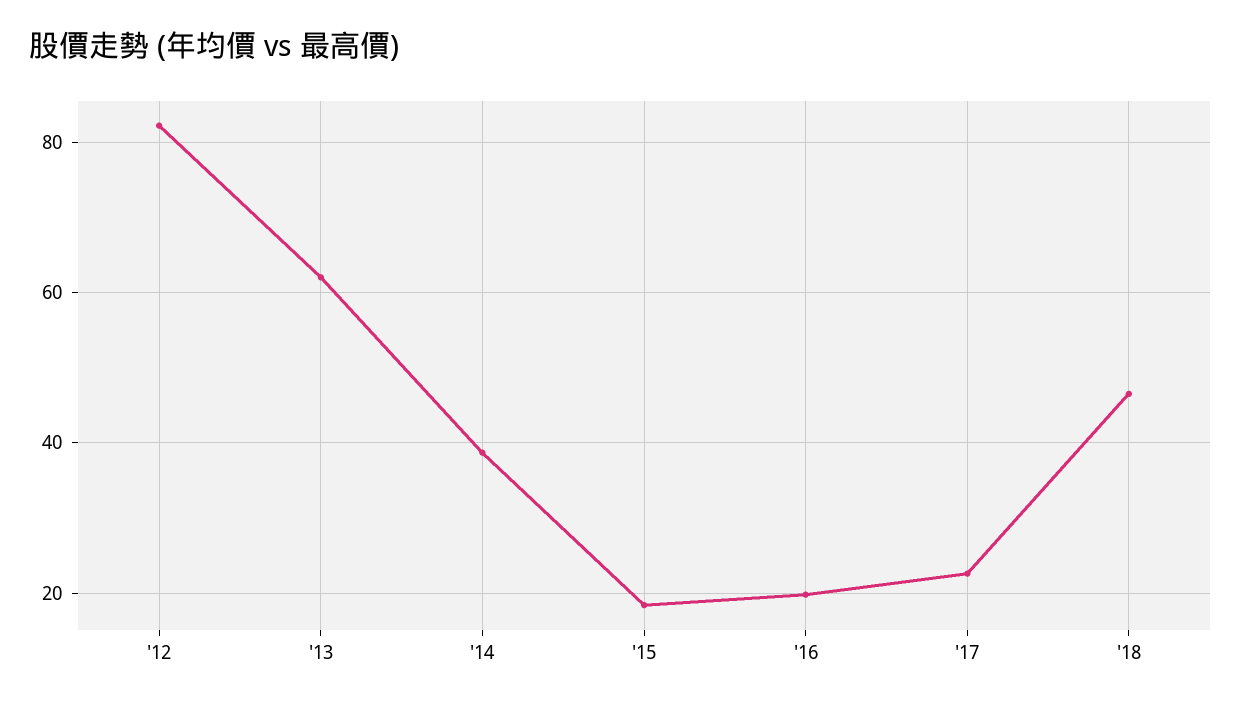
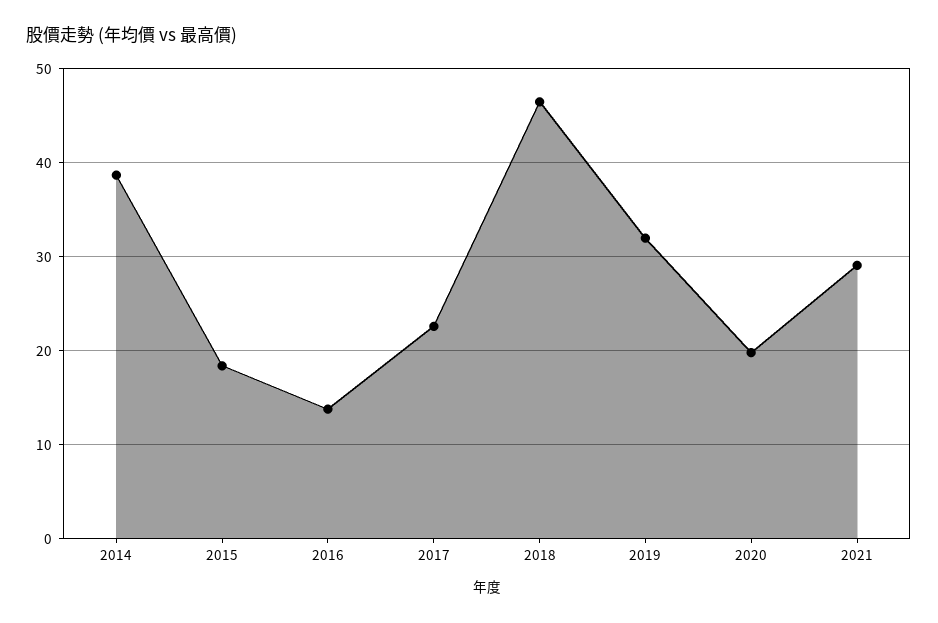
'12: 82 -> none
'13: 62 -> none
'16: 20 -> 14
2019: none -> 32
2020: none -> 20
2021: none -> 29

